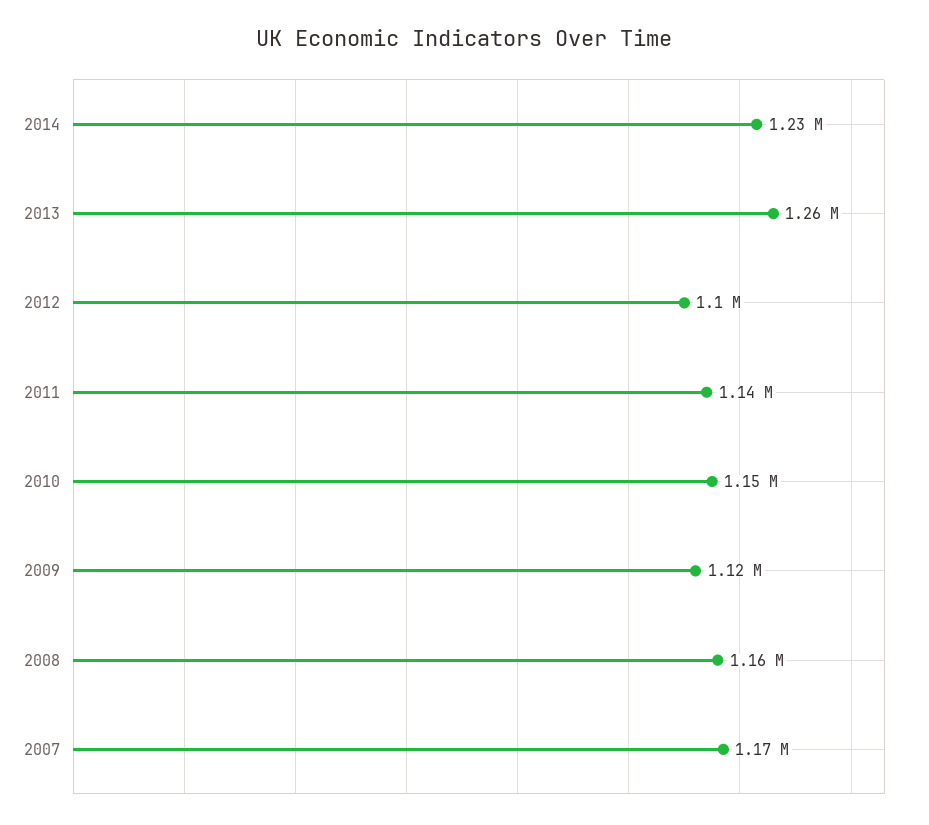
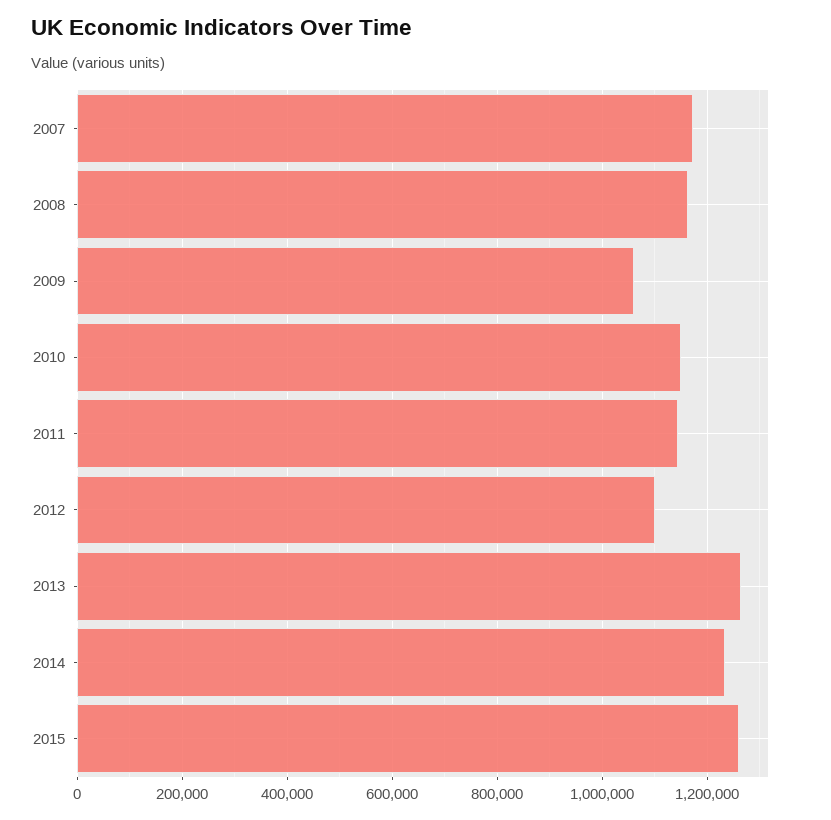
2009: 1120000 -> 1060000
2015: none -> 1260000

